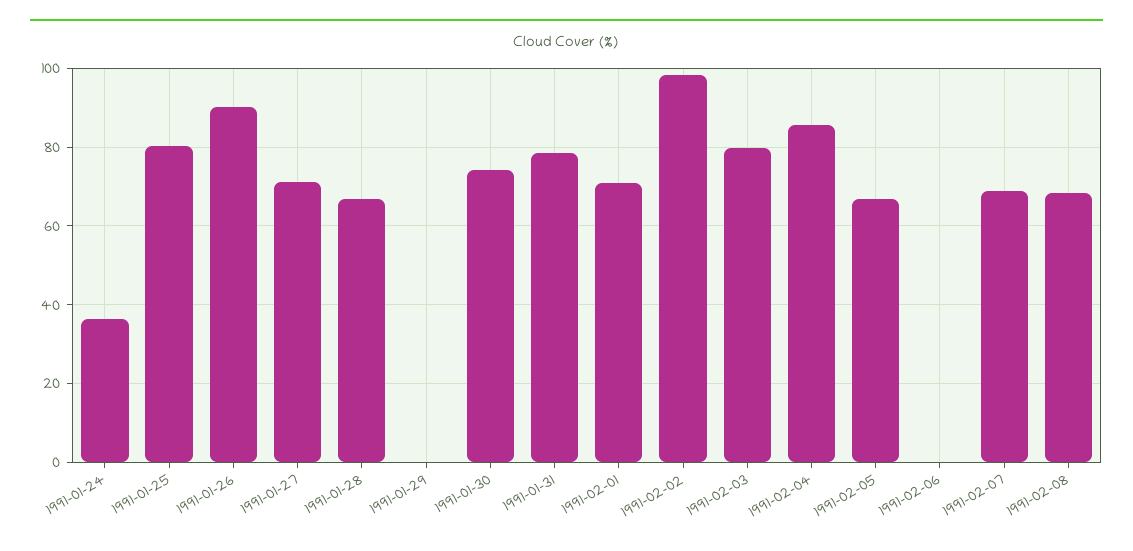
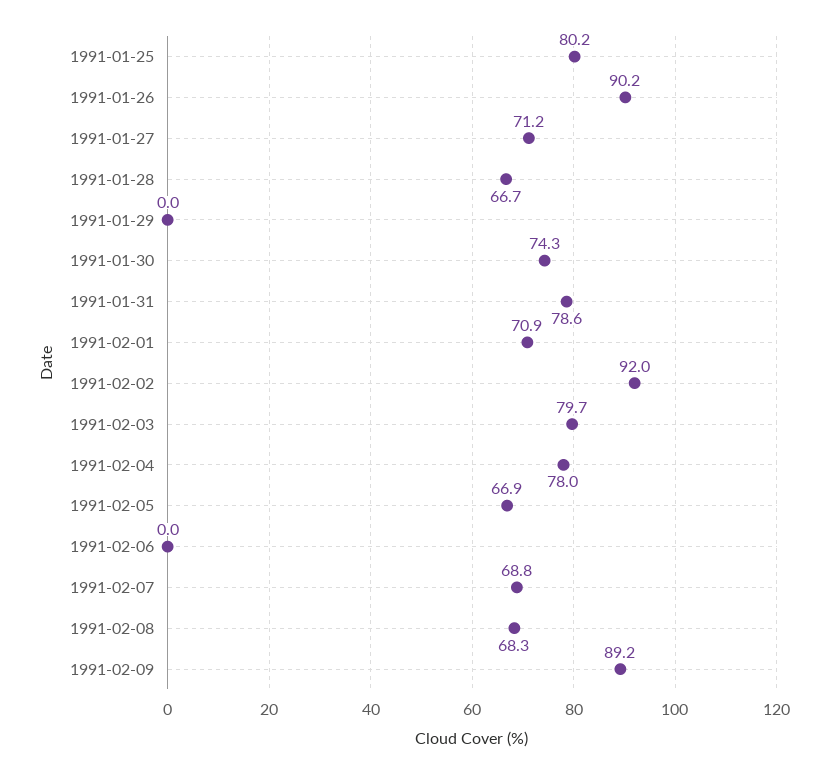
1991-01-24: 36 -> none
1991-02-02: 98 -> 92
1991-02-04: 86 -> 78
1991-02-09: none -> 89.2

